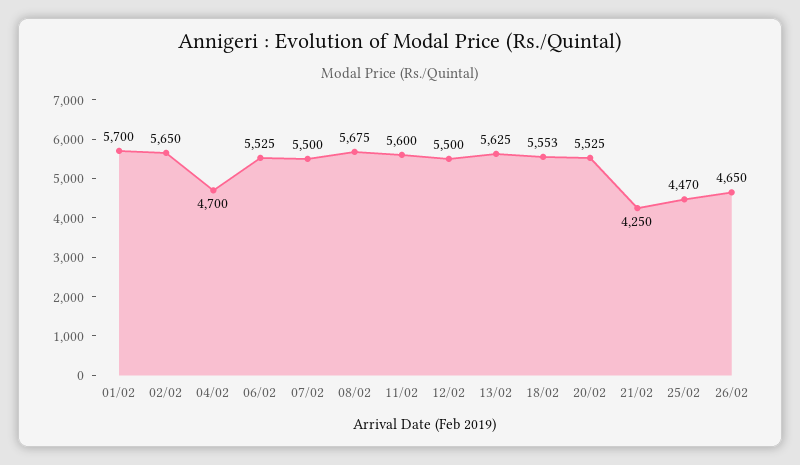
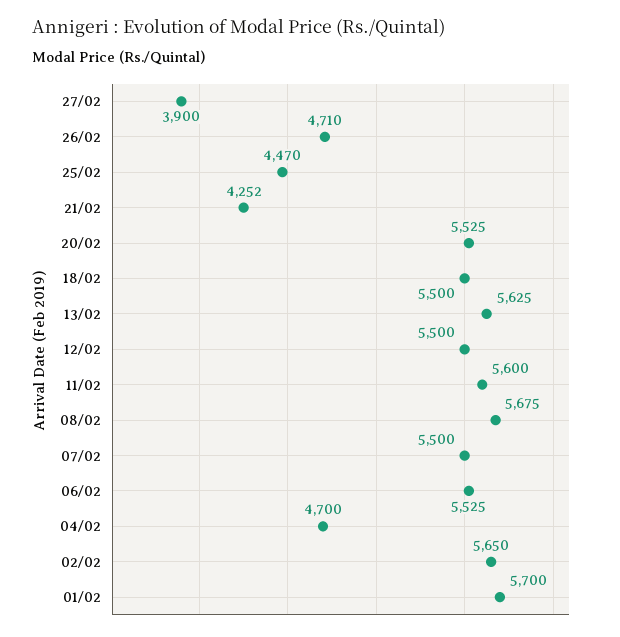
18/02: 5553 -> 5500
21/02: 4250 -> 4252
26/02: 4650 -> 4710
27/02: none -> 3900

